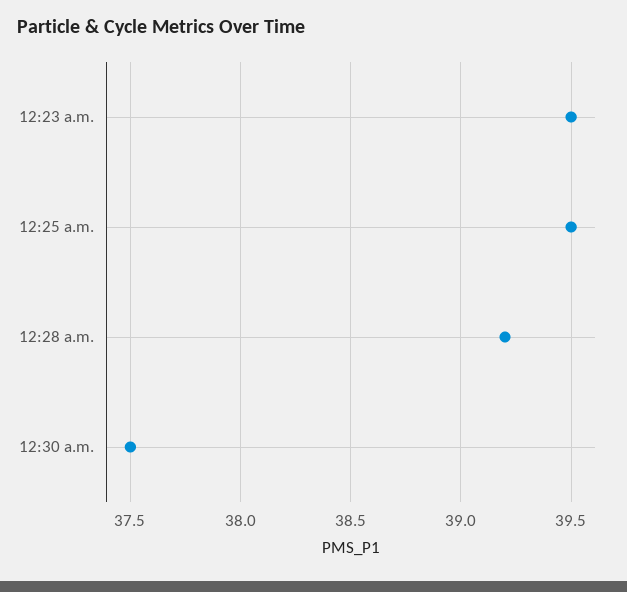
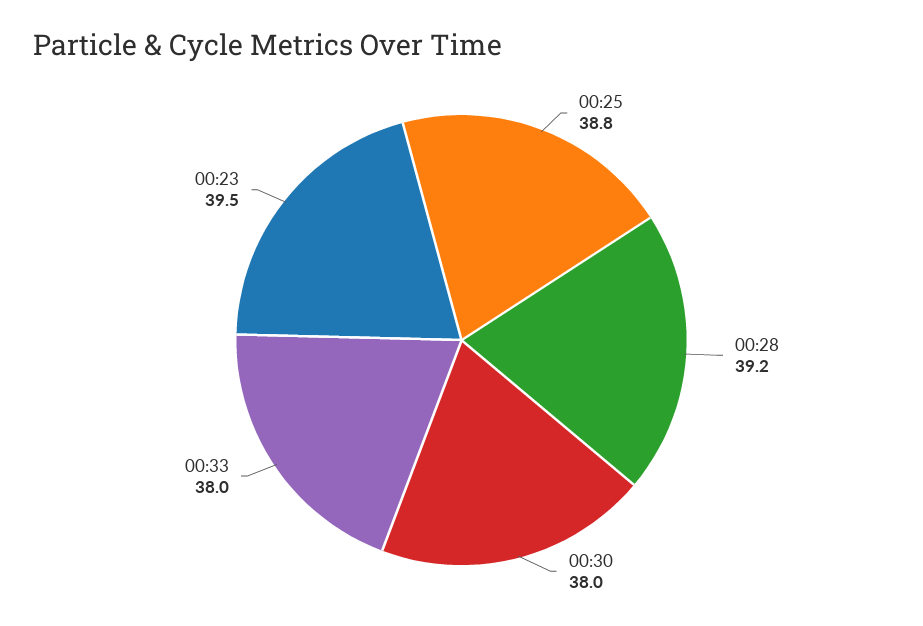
12:25 a.m.: 39.5 -> 38.8
12:30 a.m.: 37.5 -> 38
00:33: none -> 38

